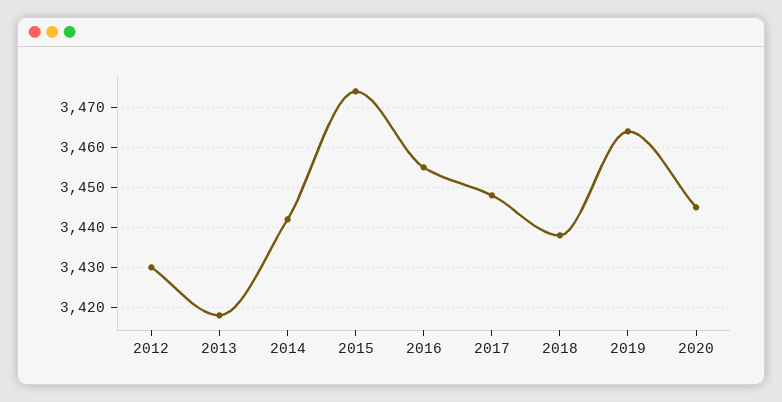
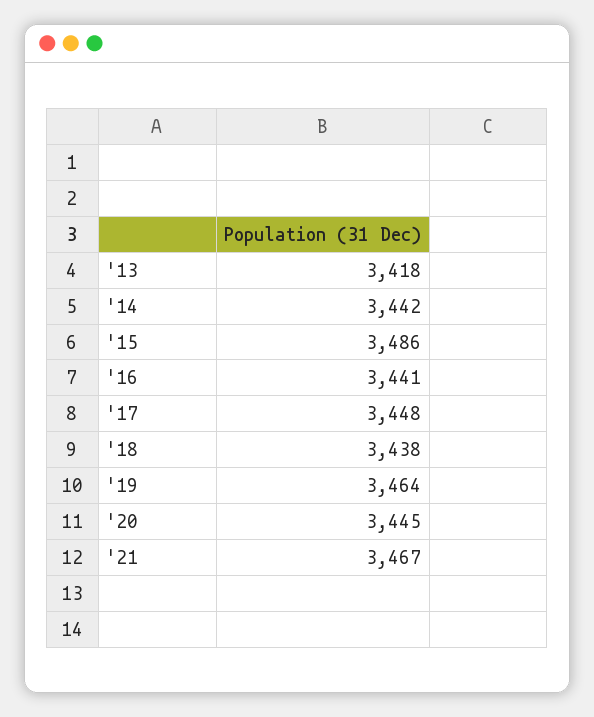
2012: 3430 -> none
2015: 3475 -> 3486
2016: 3455 -> 3441
'21: none -> 3467

